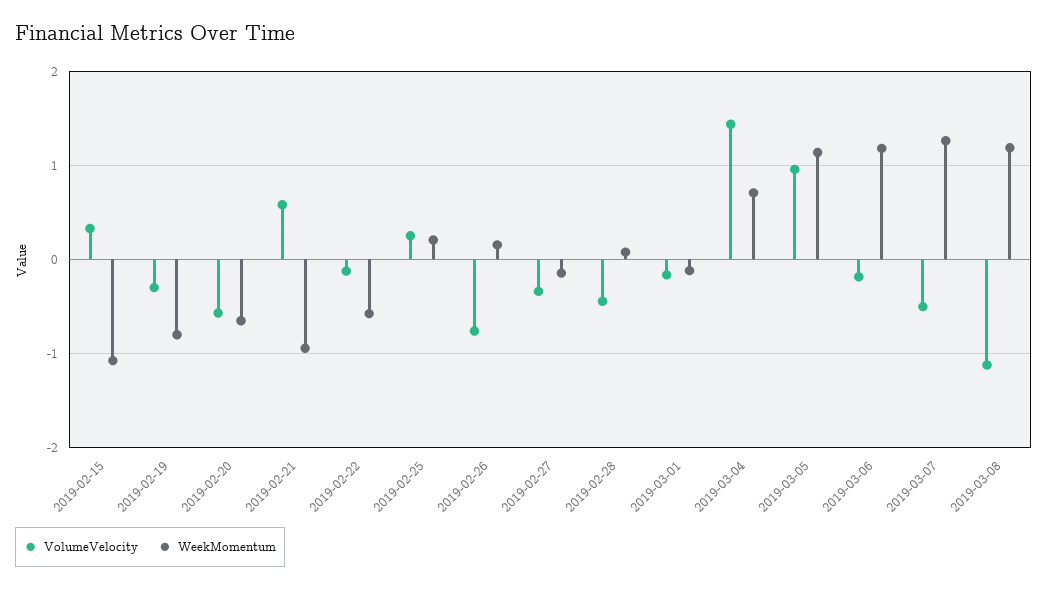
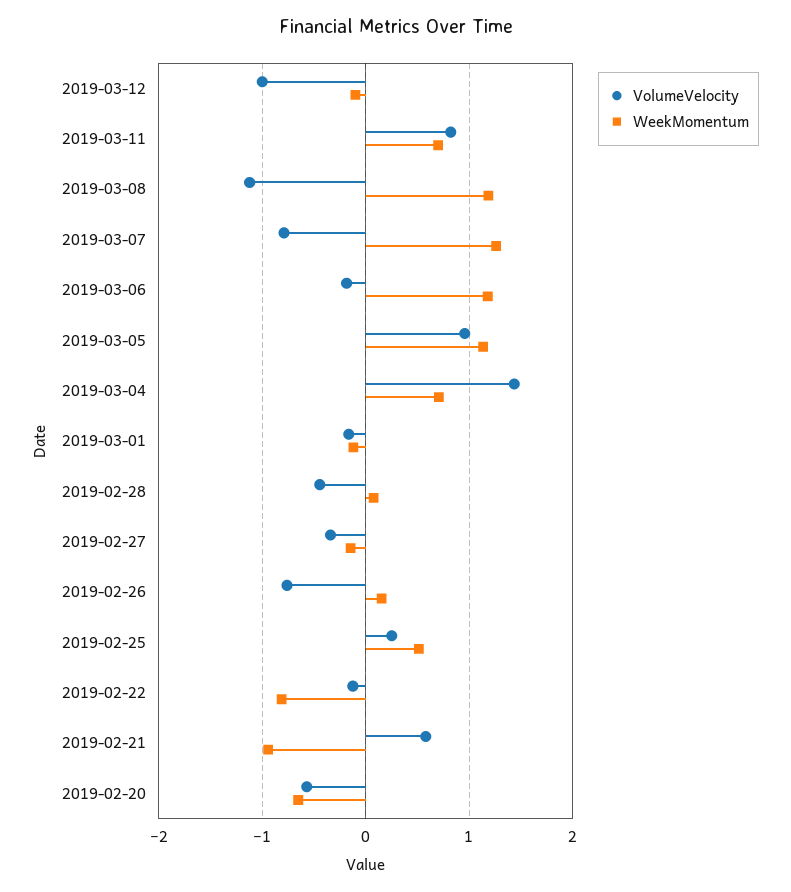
VolumeVelocity, 2019-02-15: 0.3 -> none
WeekMomentum, 2019-02-15: -1.1 -> none
VolumeVelocity, 2019-02-19: -0.3 -> none
WeekMomentum, 2019-02-19: -0.8 -> none
WeekMomentum, 2019-02-22: -0.6 -> -0.8
WeekMomentum, 2019-02-25: 0.2 -> 0.5
VolumeVelocity, 2019-03-07: -0.5 -> -0.8
VolumeVelocity, 2019-03-12: none -> -1
WeekMomentum, 2019-03-12: none -> -0.1
VolumeVelocity, 2019-03-11: none -> 0.8
WeekMomentum, 2019-03-11: none -> 0.7

